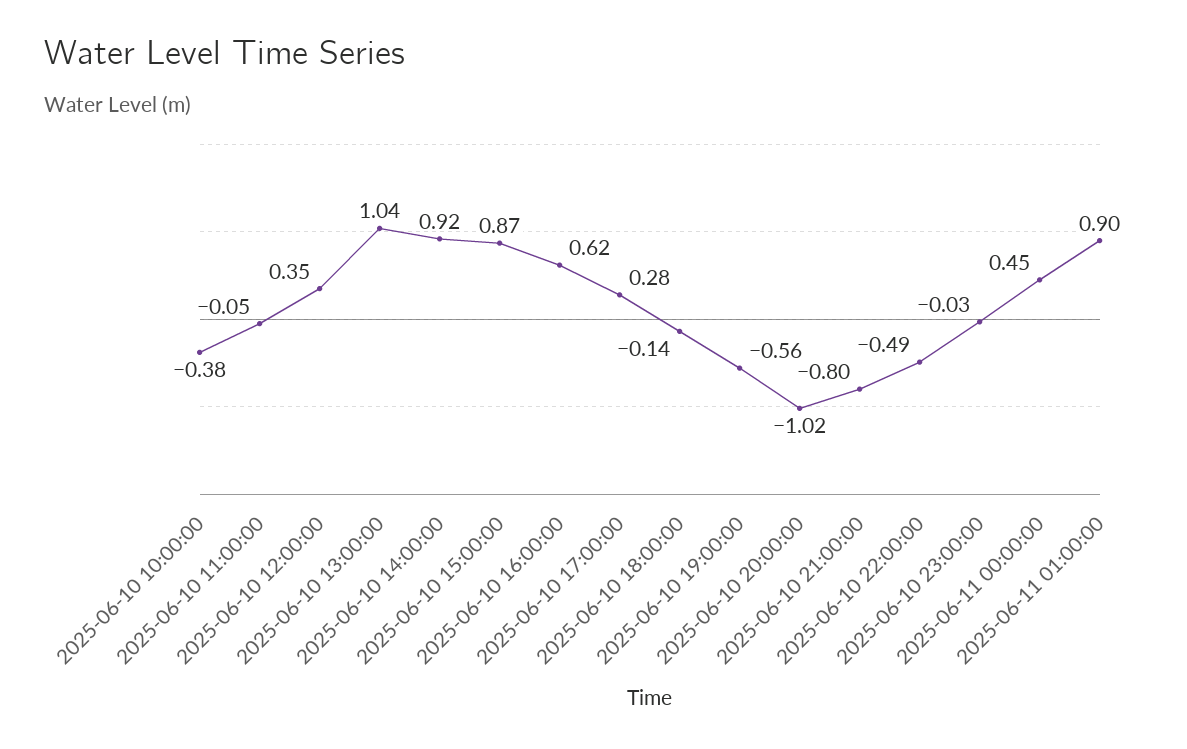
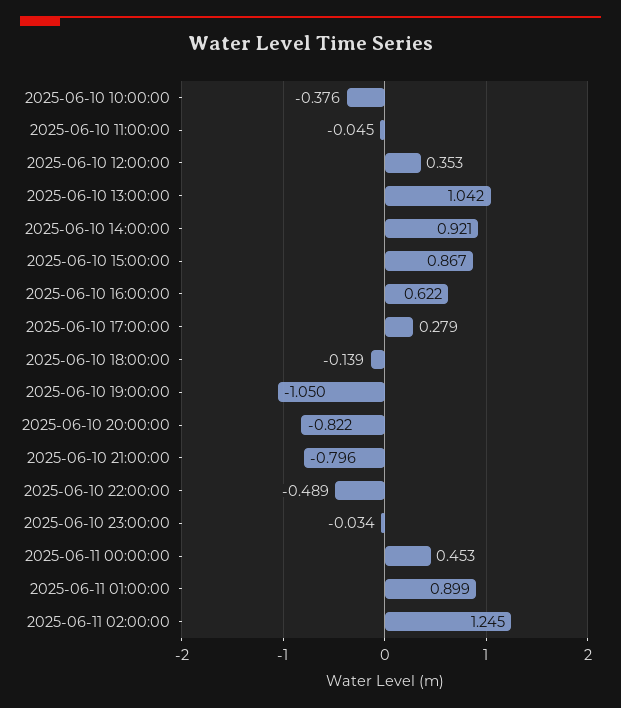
2025-06-10 19:00:00: -0.56 -> -1.05
2025-06-10 20:00:00: -1.02 -> -0.822
2025-06-11 02:00:00: none -> 1.245

